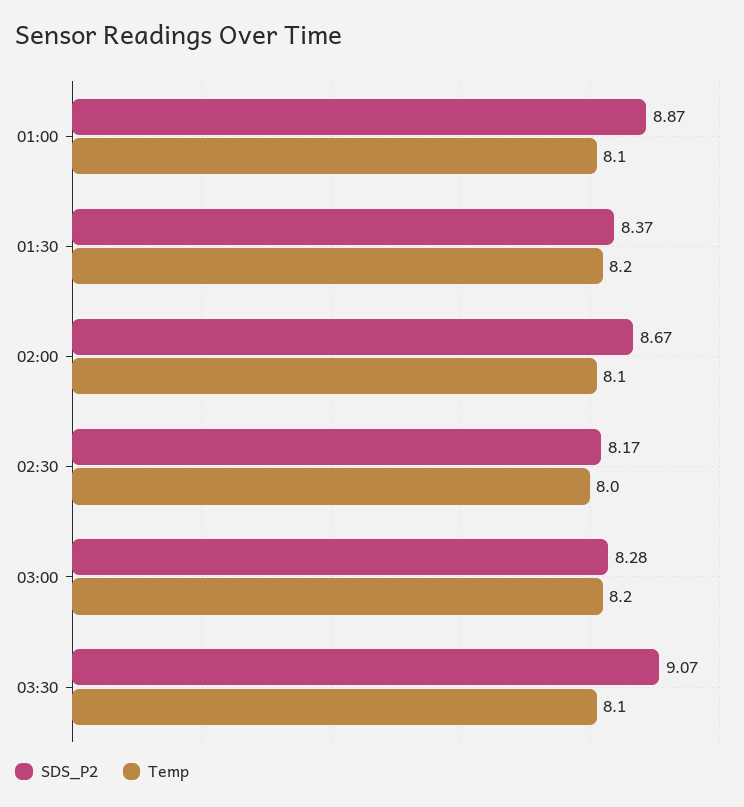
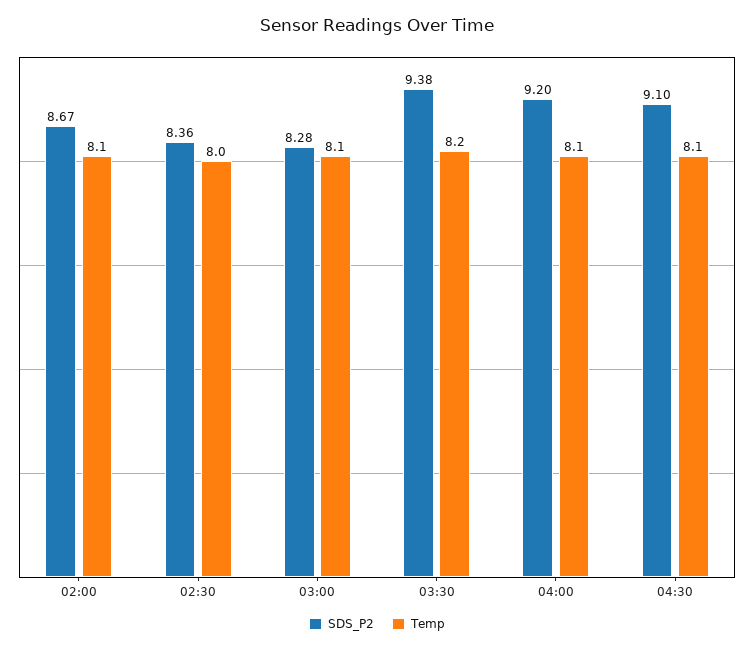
SDS_P2, 01:00: 8.87 -> none
Temp, 01:00: 8.1 -> none
SDS_P2, 01:30: 8.37 -> none
Temp, 01:30: 8.2 -> none
SDS_P2, 02:30: 8.17 -> 8.36
Temp, 03:00: 8.2 -> 8.1
SDS_P2, 03:30: 9.07 -> 9.38
Temp, 03:30: 8.1 -> 8.2
SDS_P2, 04:00: none -> 9.2
Temp, 04:00: none -> 8.1
SDS_P2, 04:30: none -> 9.1
Temp, 04:30: none -> 8.1

